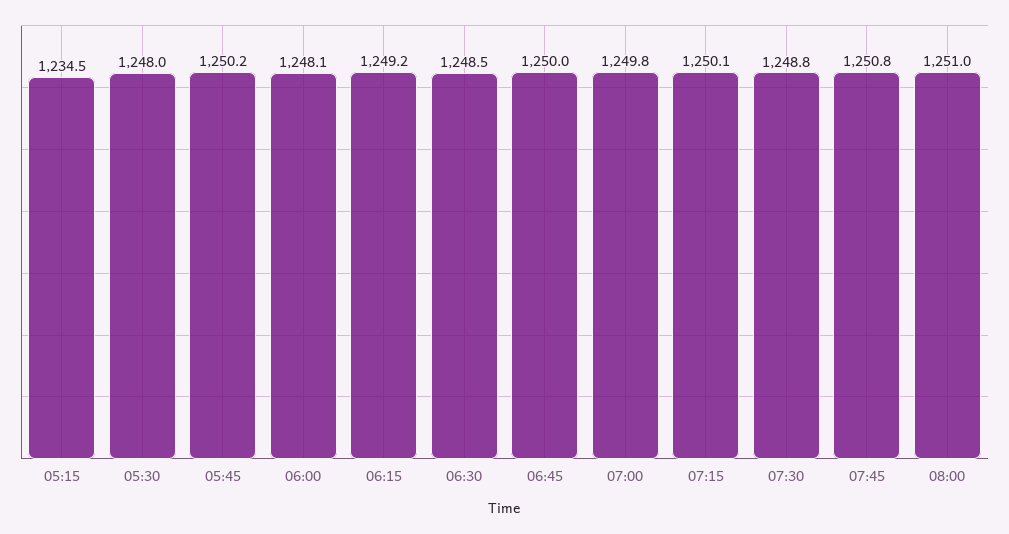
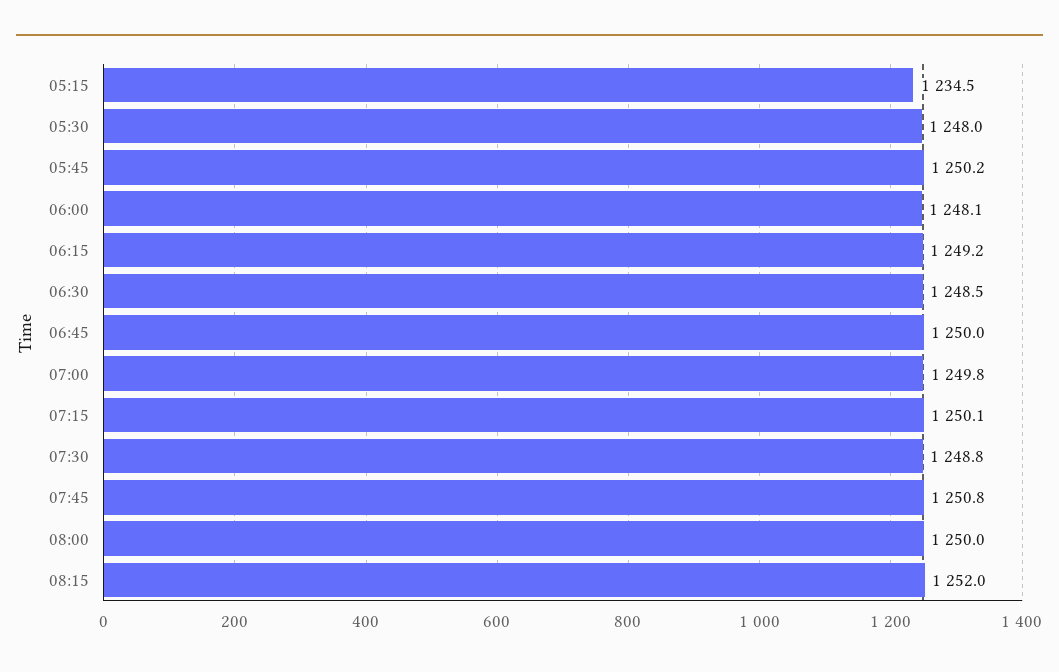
08:00: 1251 -> 1250
08:15: none -> 1252

